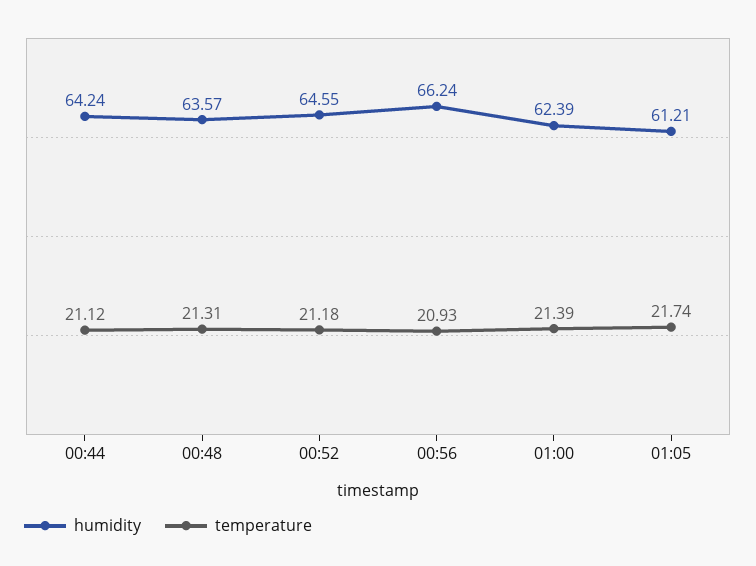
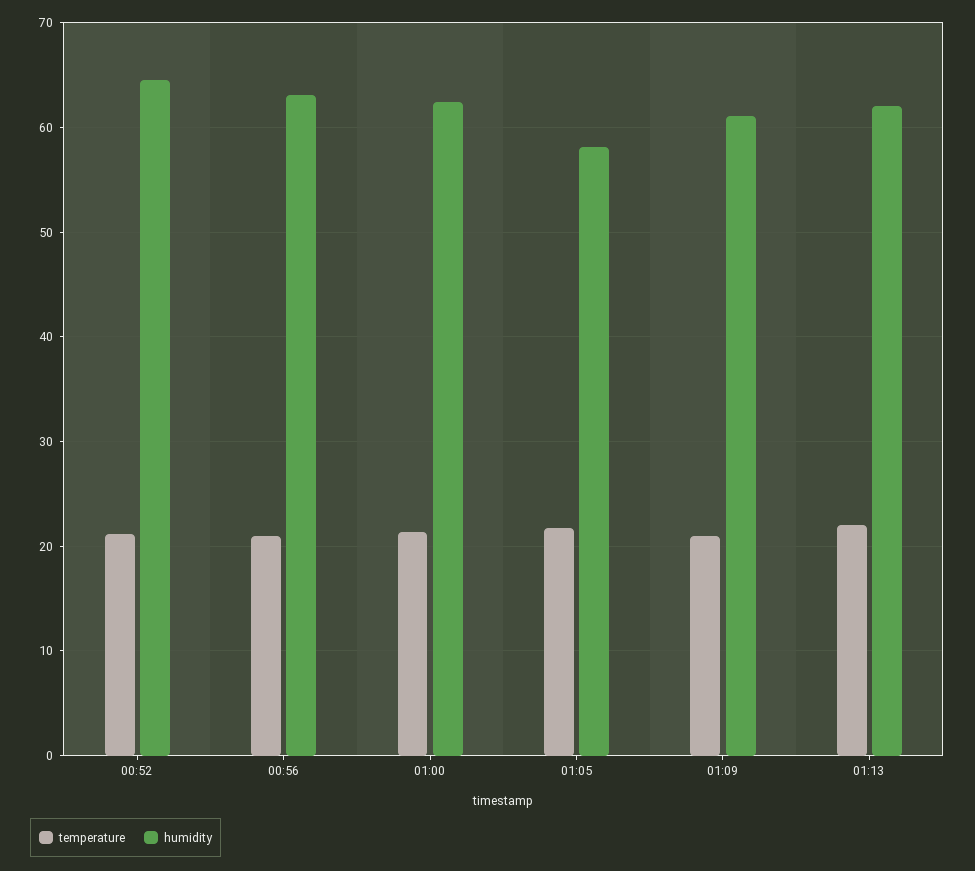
humidity, 00:44: 64.24 -> none
temperature, 00:44: 21.12 -> none
humidity, 00:48: 63.57 -> none
temperature, 00:48: 21.31 -> none
humidity, 00:56: 66.24 -> 63
humidity, 01:05: 61.21 -> 58
temperature, 01:09: none -> 21
humidity, 01:09: none -> 61
temperature, 01:13: none -> 22
humidity, 01:13: none -> 62

